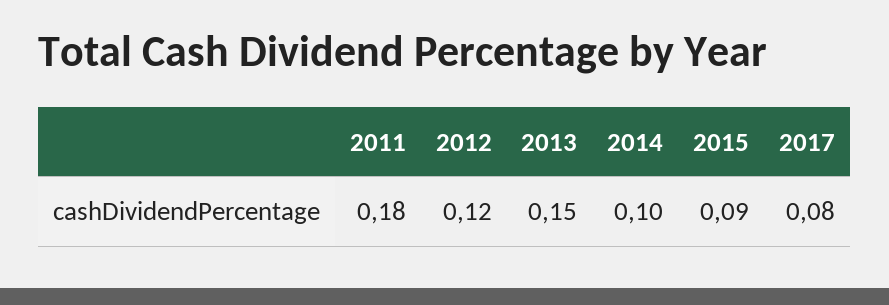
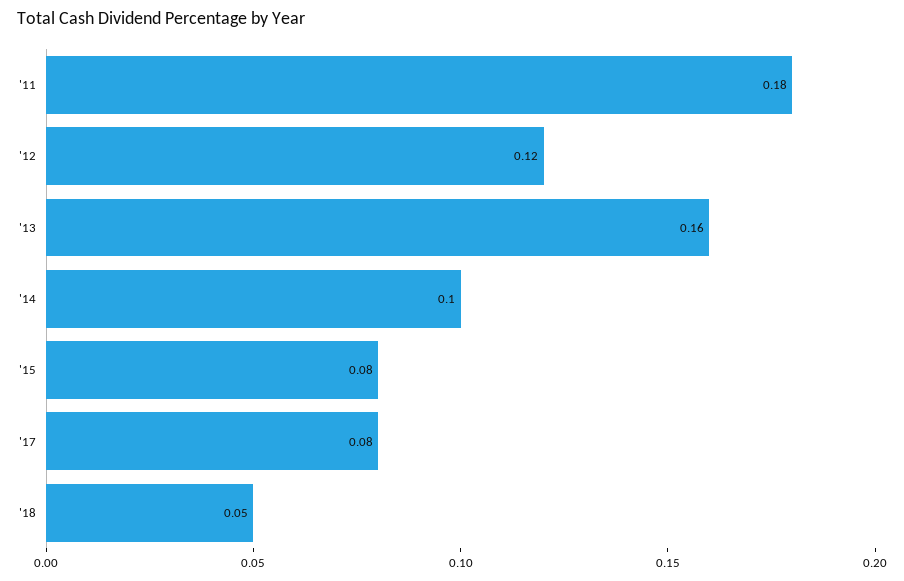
2013: 0.15 -> 0.16
2015: 0.09 -> 0.08
'18: none -> 0.05

